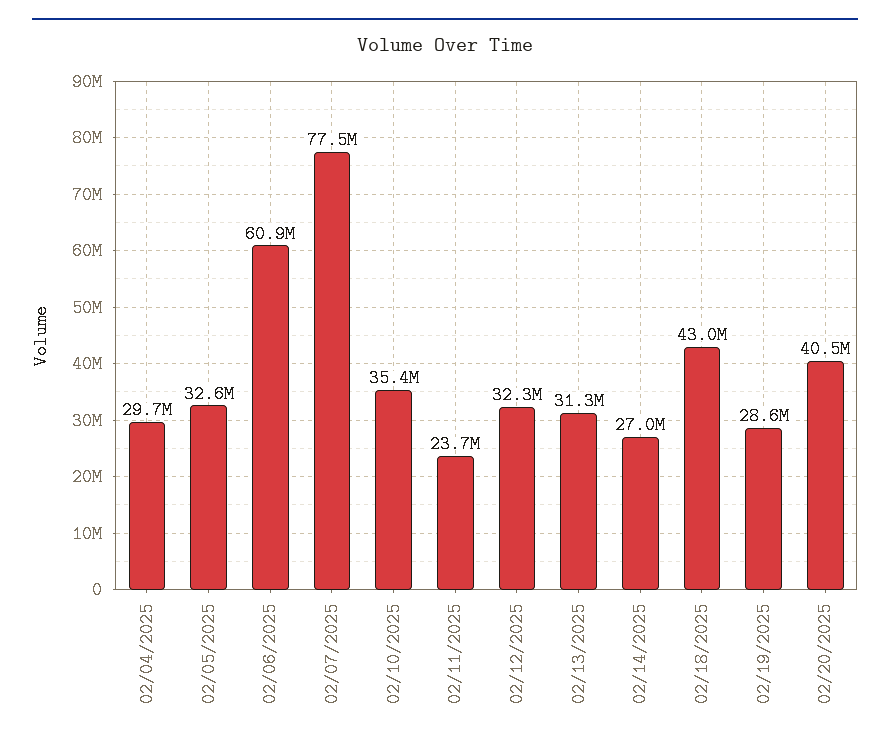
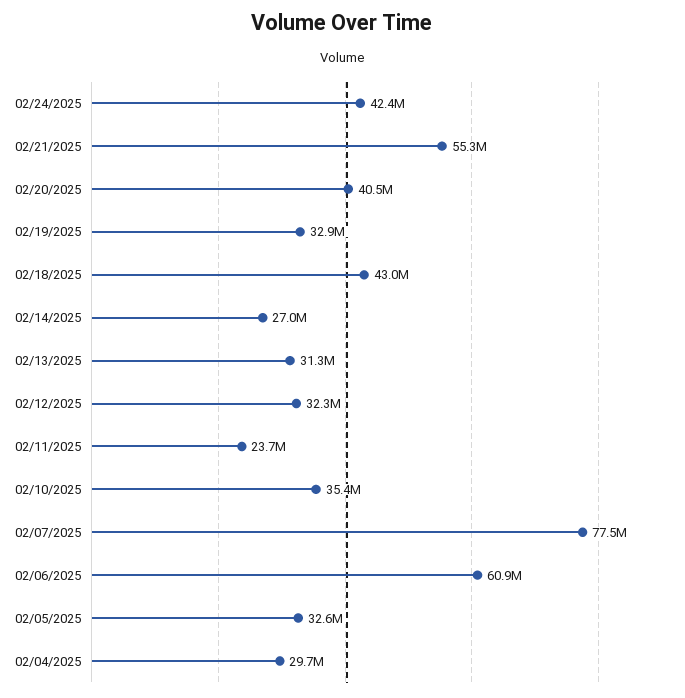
02/19/2025: 28600000 -> 32900000
02/24/2025: none -> 42400000
02/21/2025: none -> 55300000

